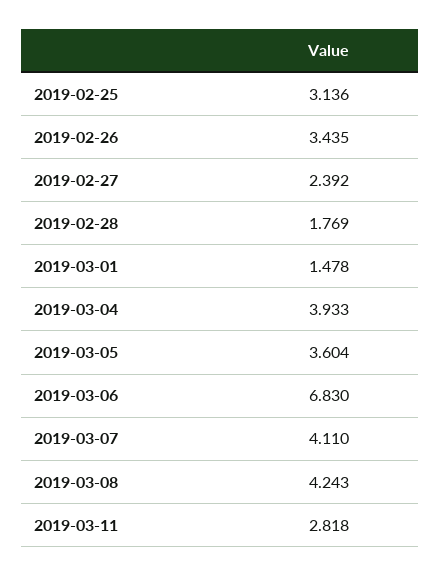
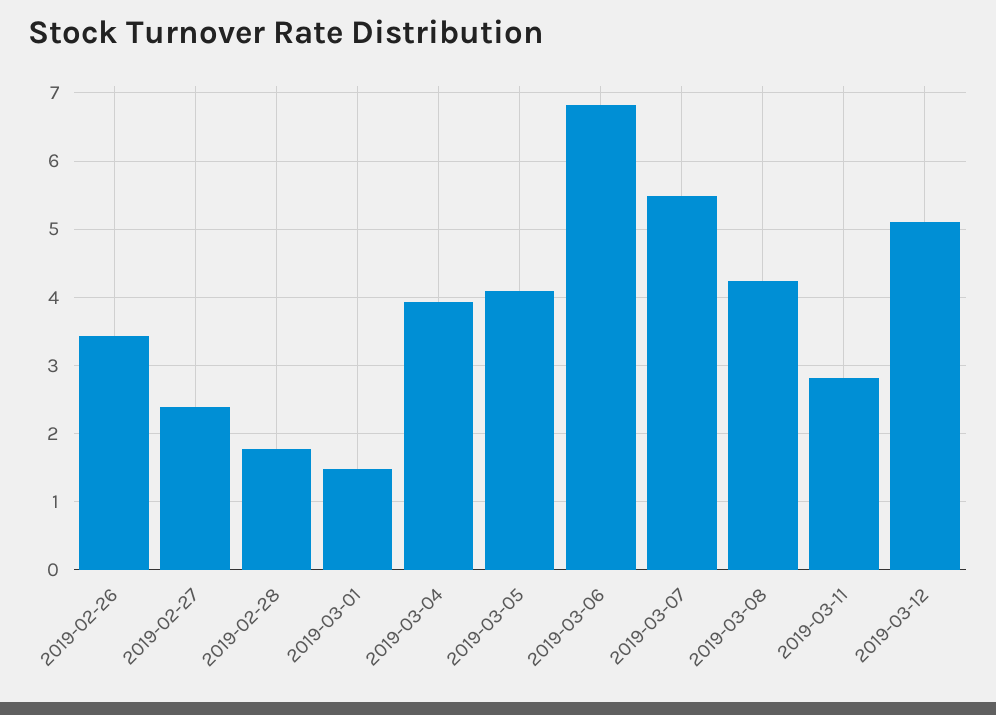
2019-02-25: 3.136 -> none
2019-03-05: 3.604 -> 4.1
2019-03-07: 4.11 -> 5.5
2019-03-12: none -> 5.1

